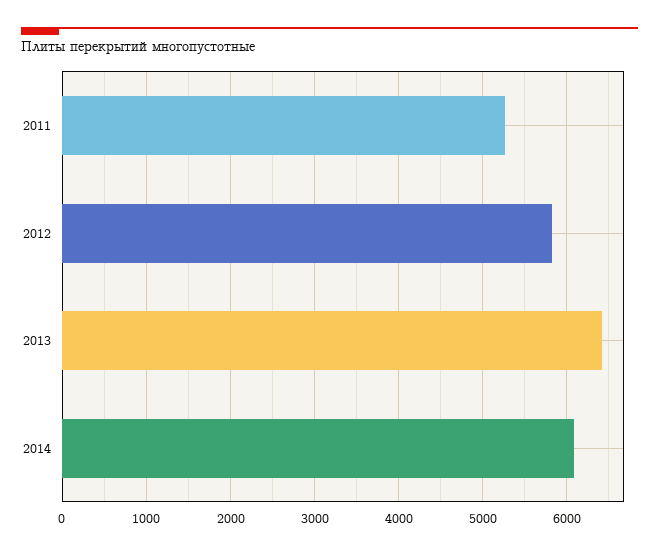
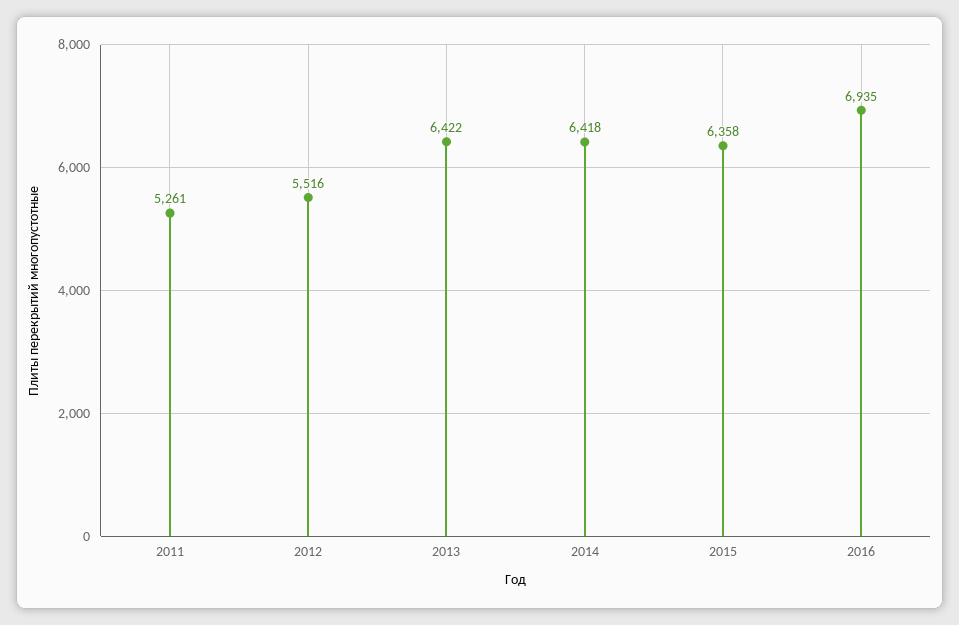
2012: 5800 -> 5516
2014: 6100 -> 6418
2015: none -> 6358
2016: none -> 6935

